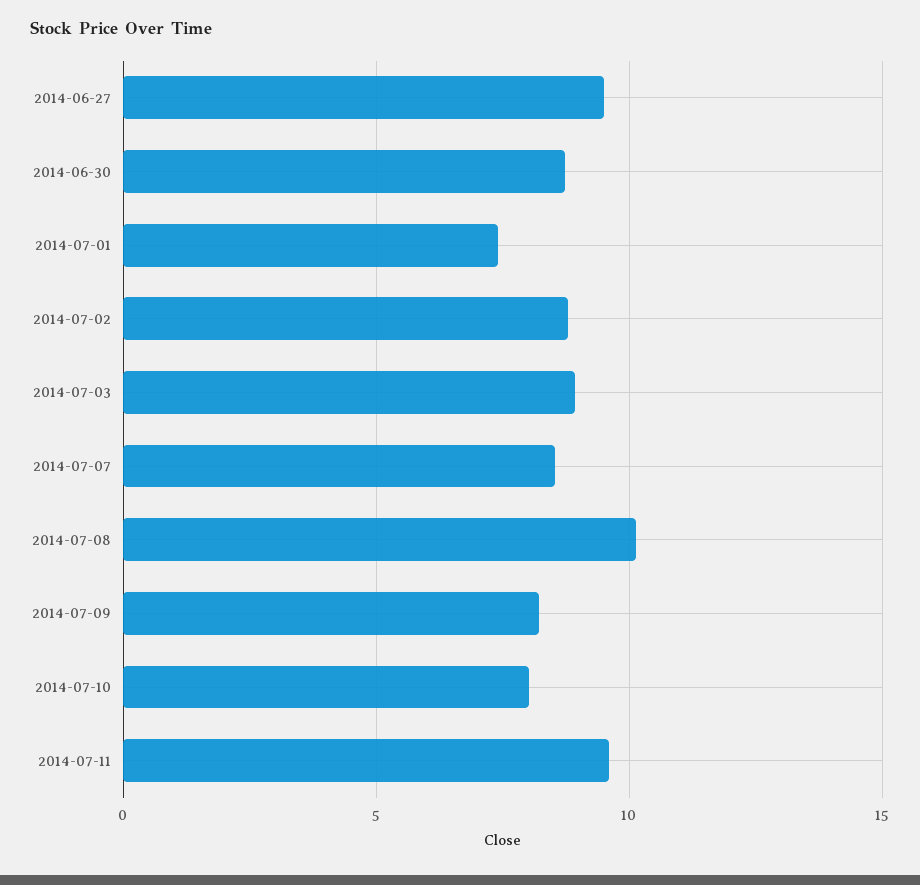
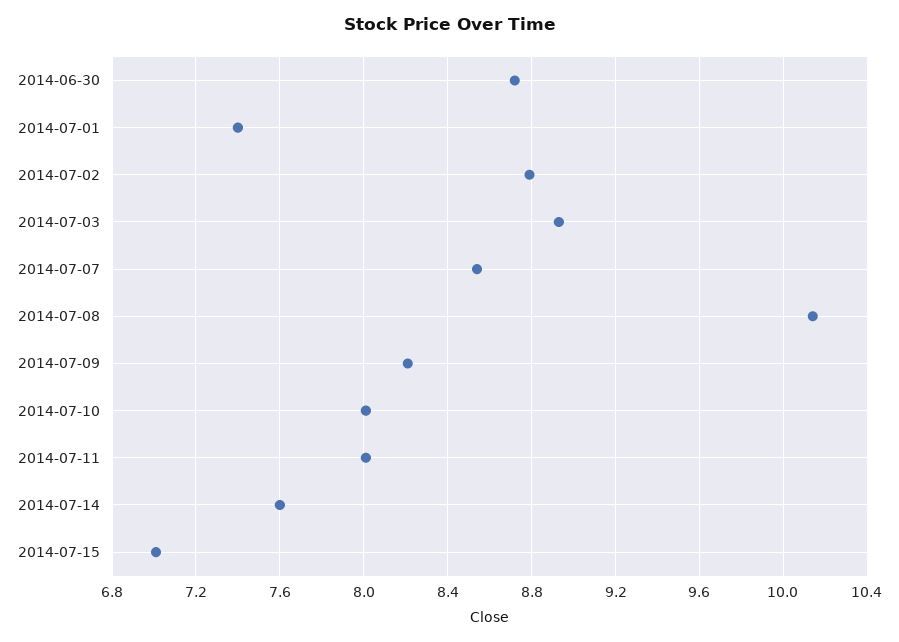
2014-06-27: 9.5 -> none
2014-07-11: 9.5 -> 8
2014-07-14: none -> 7.6
2014-07-15: none -> 7

